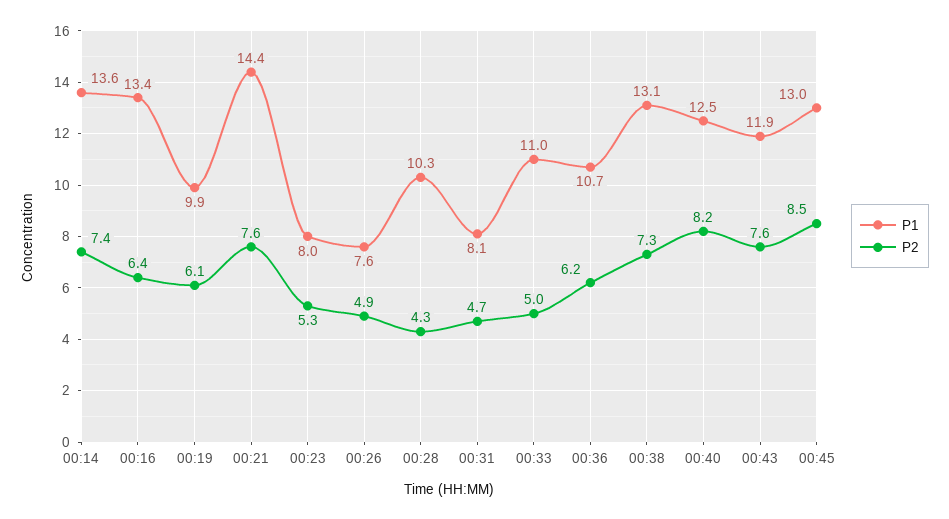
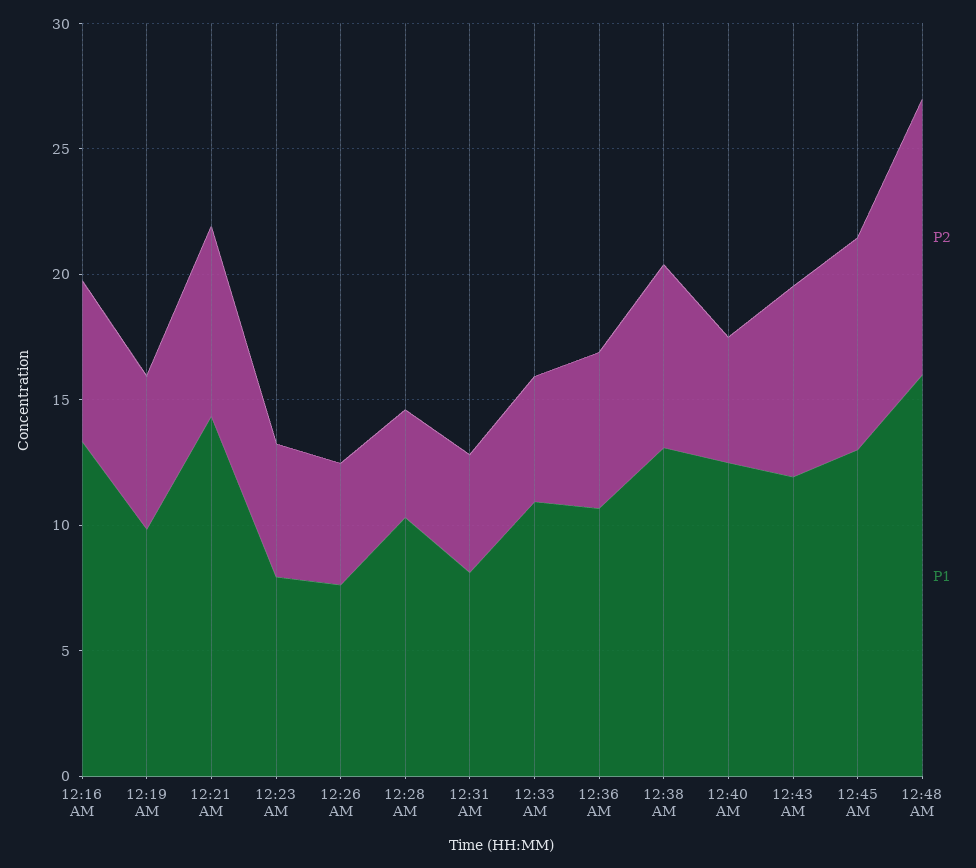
P1, 00:14: 13.6 -> none
P2, 00:14: 7.4 -> none
P2, 00:40: 8.2 -> 5
P2, 12:48 AM: none -> 11
P1, 12:48 AM: none -> 16

